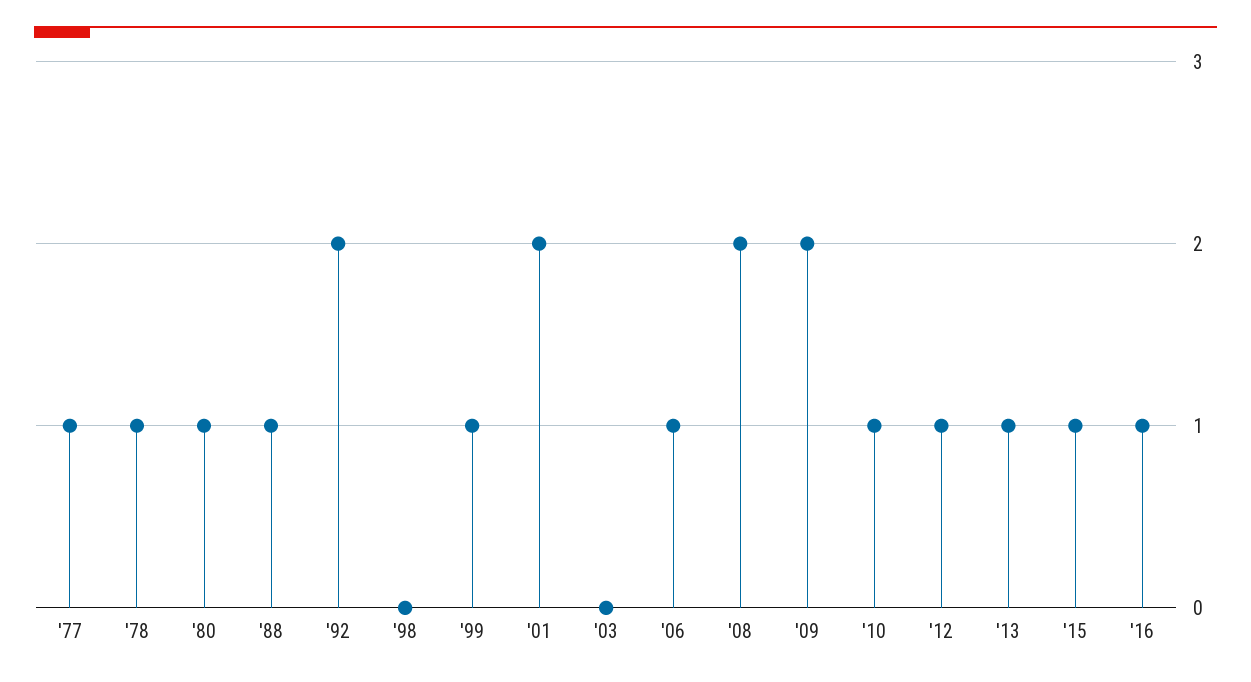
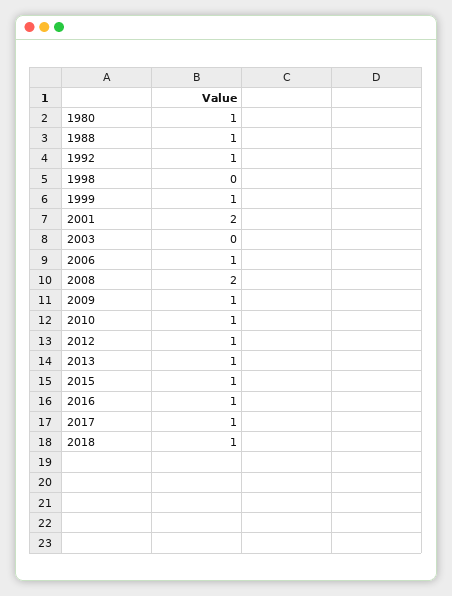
'77: 1 -> none
'78: 1 -> none
'92: 2 -> 1
'09: 2 -> 1
2017: none -> 1
2018: none -> 1

